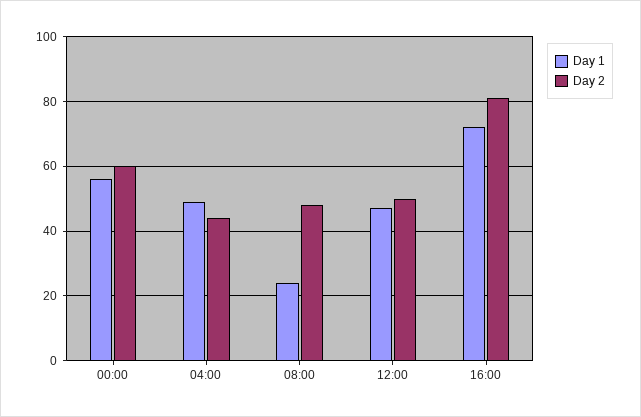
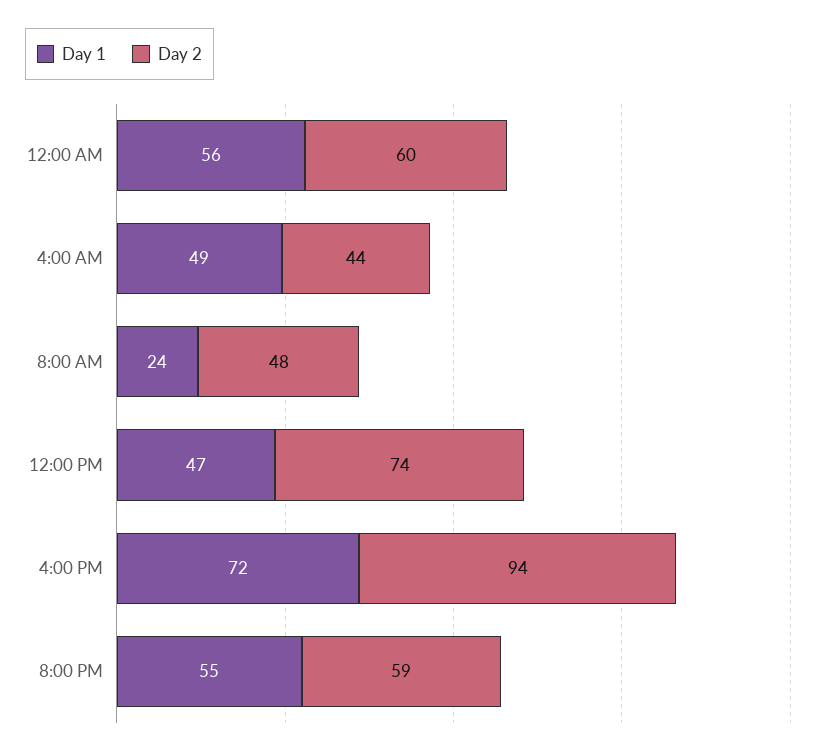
Day 2, 12:00: 50 -> 74
Day 2, 16:00: 80 -> 94
Day 1, 8:00 PM: none -> 55
Day 2, 8:00 PM: none -> 59

